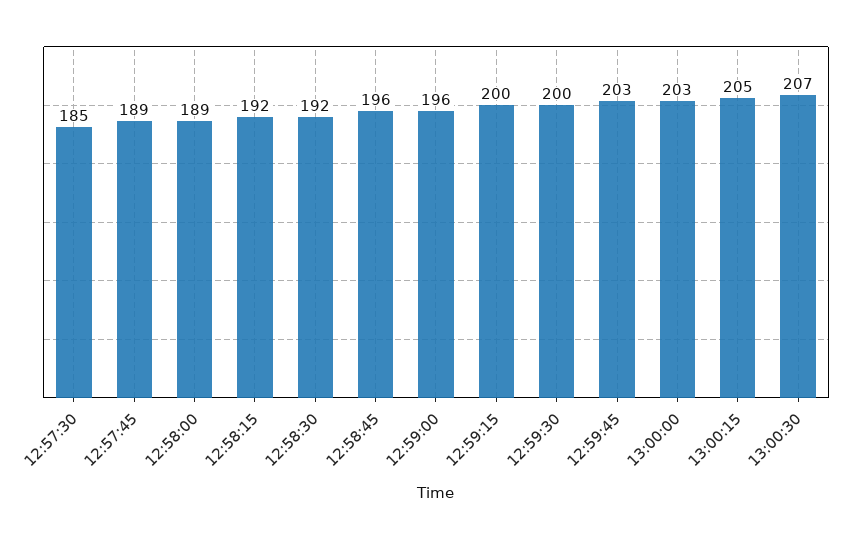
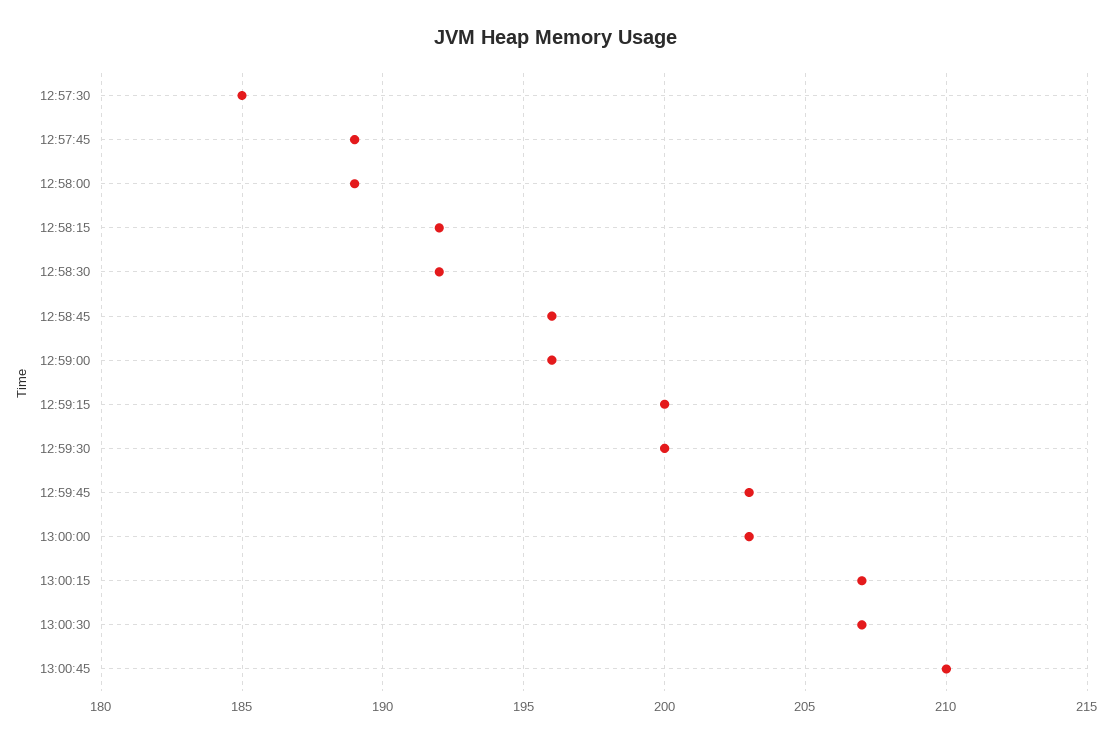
13:00:15: 205 -> 207
13:00:45: none -> 210

